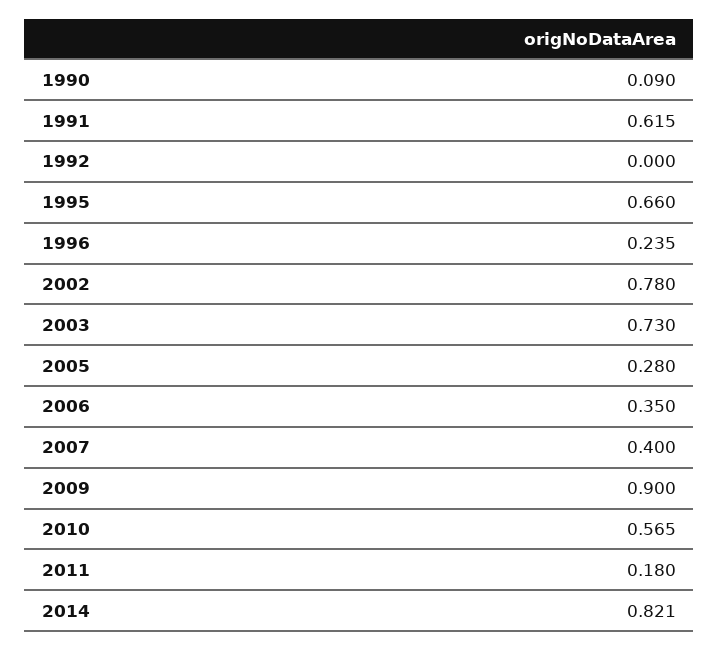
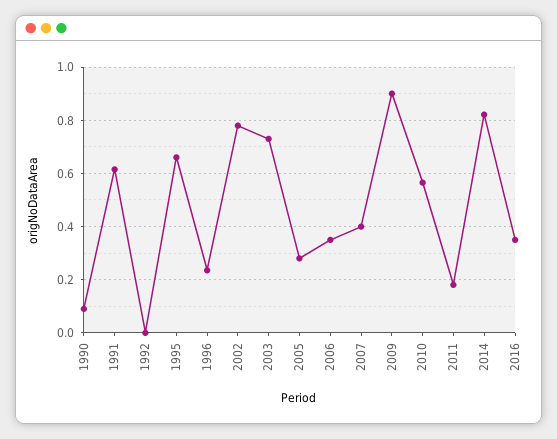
2016: none -> 0.35

